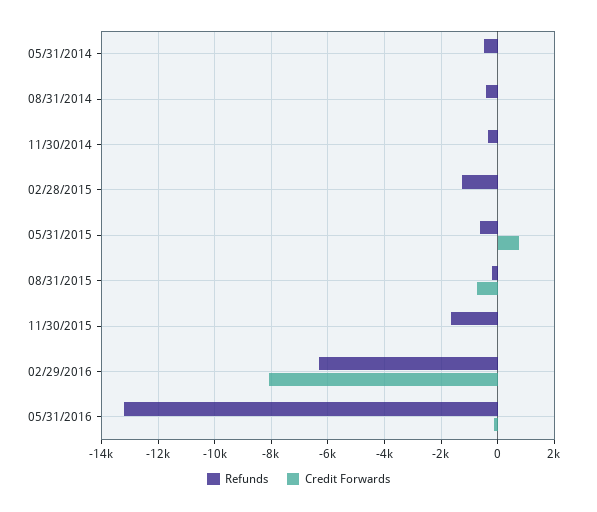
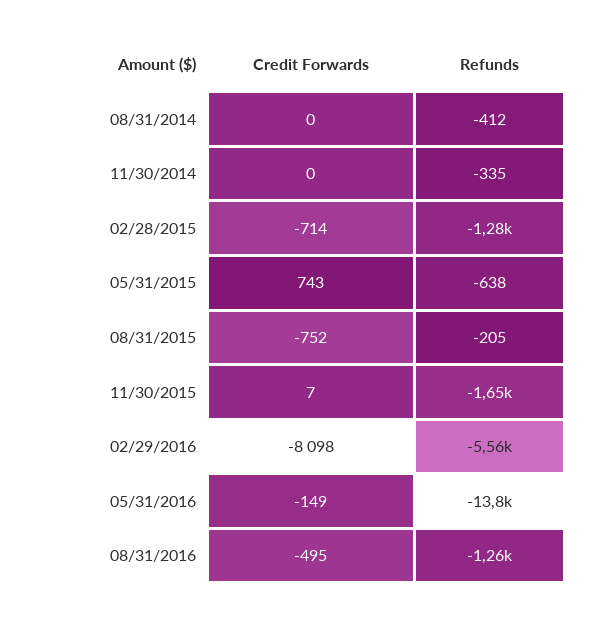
Refunds, 05/31/2014: -500 -> none
Credit Forwards, 05/31/2014: 0 -> none
Credit Forwards, 02/28/2015: 0 -> -714
Refunds, 02/29/2016: -6250 -> -5560
Refunds, 05/31/2016: -13250 -> -13800
Credit Forwards, 08/31/2016: none -> -495
Refunds, 08/31/2016: none -> -1260

